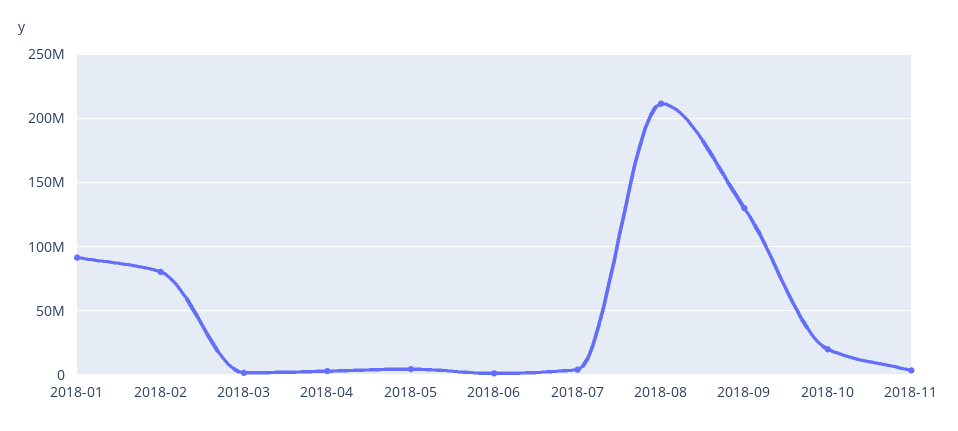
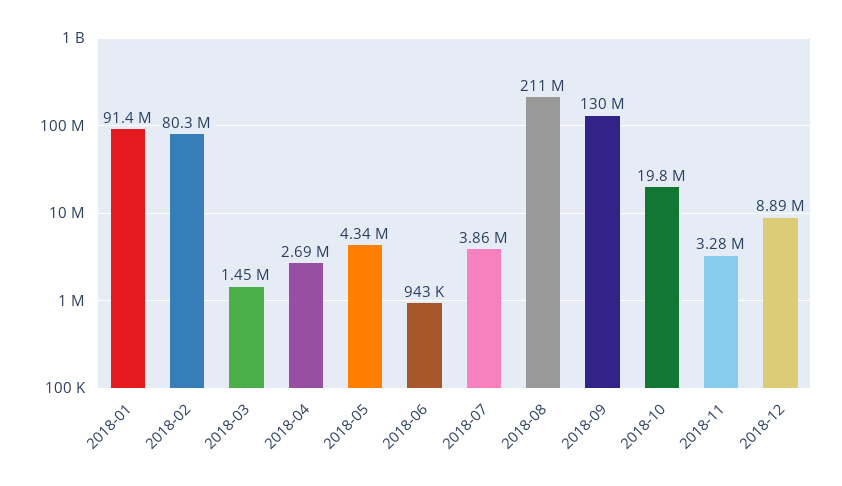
2018-12: none -> 8890000

